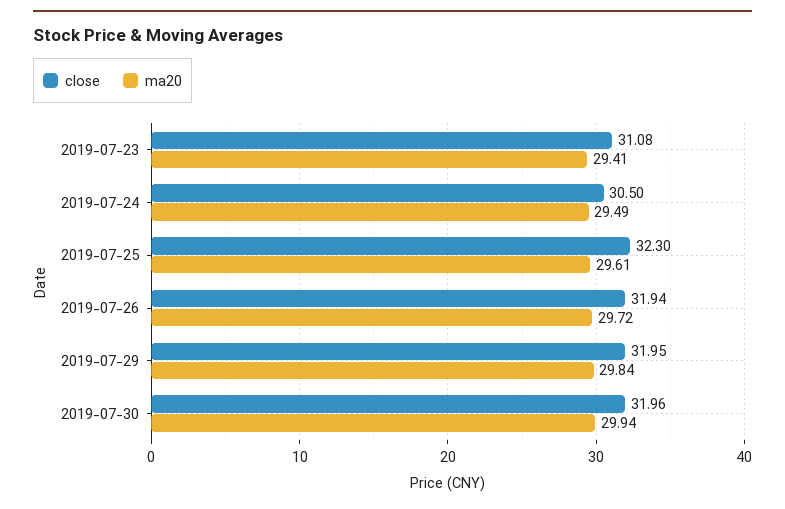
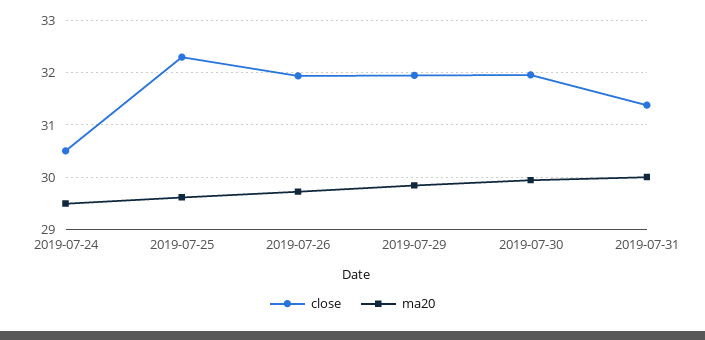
close, 2019-07-23: 31.08 -> none
ma20, 2019-07-23: 29.41 -> none
close, 2019-07-31: none -> 31.4
ma20, 2019-07-31: none -> 30

